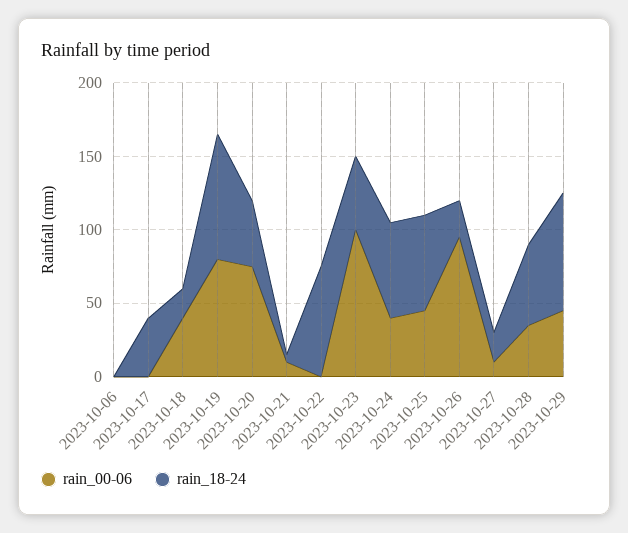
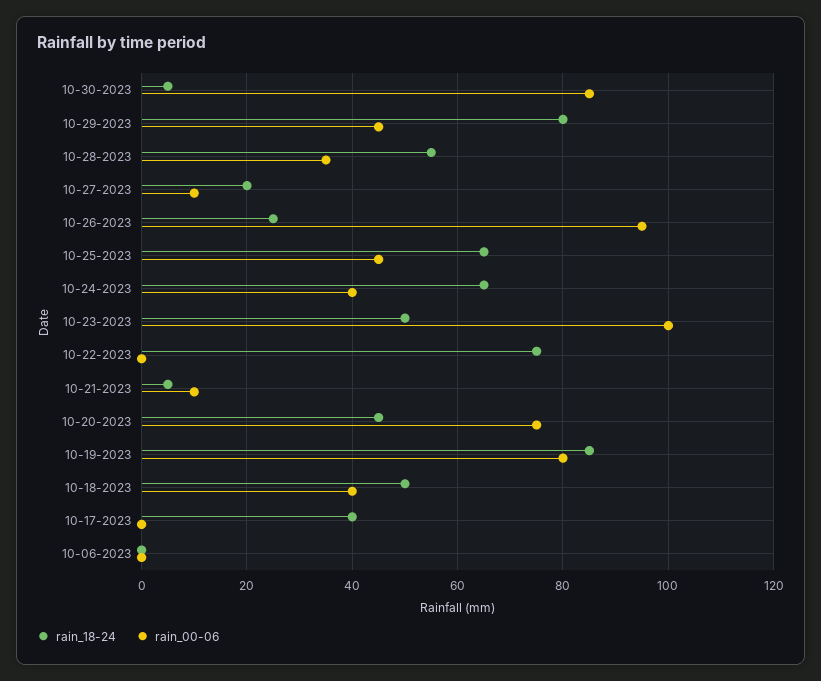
rain_18-24, 2023-10-18: 20 -> 50
rain_18-24, 10-30-2023: none -> 5
rain_00-06, 10-30-2023: none -> 85

